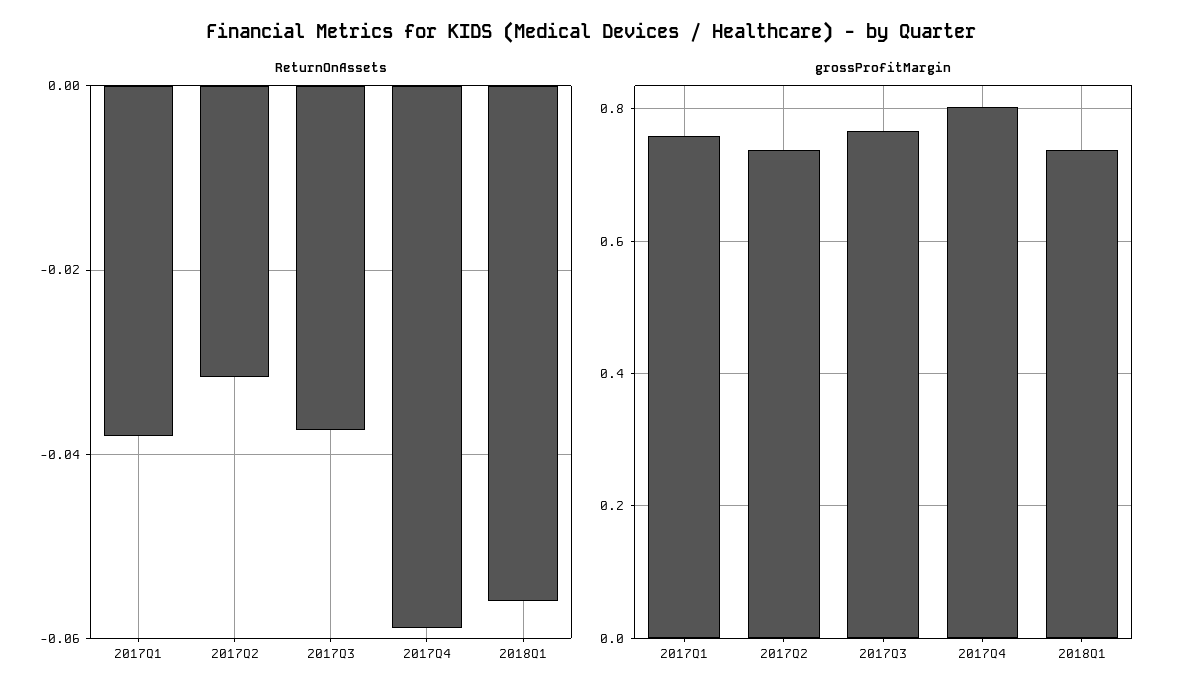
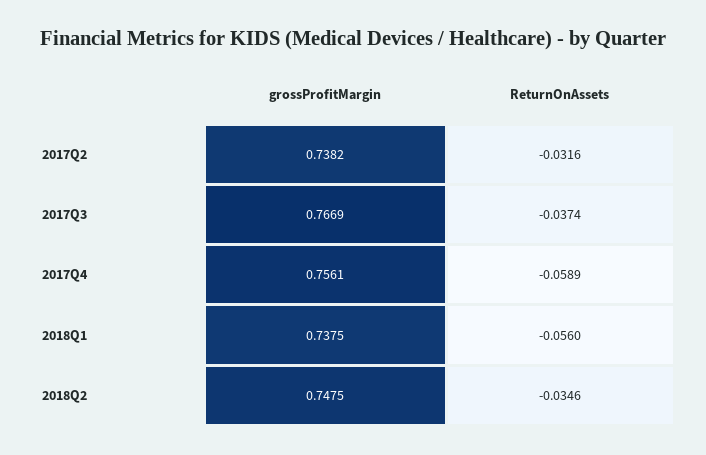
ReturnOnAssets, 2017Q1: -0.038 -> none
grossProfitMargin, 2017Q1: 0.76 -> none
grossProfitMargin, 2017Q4: 0.8 -> 0.7561
grossProfitMargin, 2018Q2: none -> 0.7475
ReturnOnAssets, 2018Q2: none -> -0.0346

